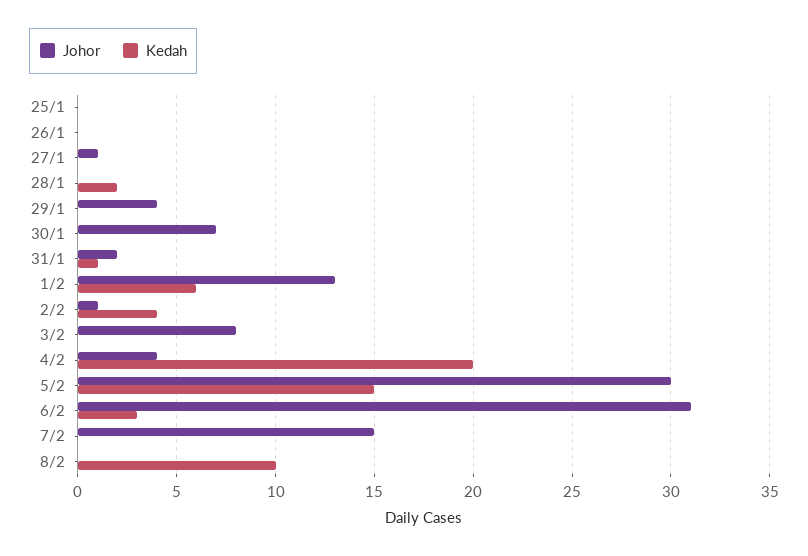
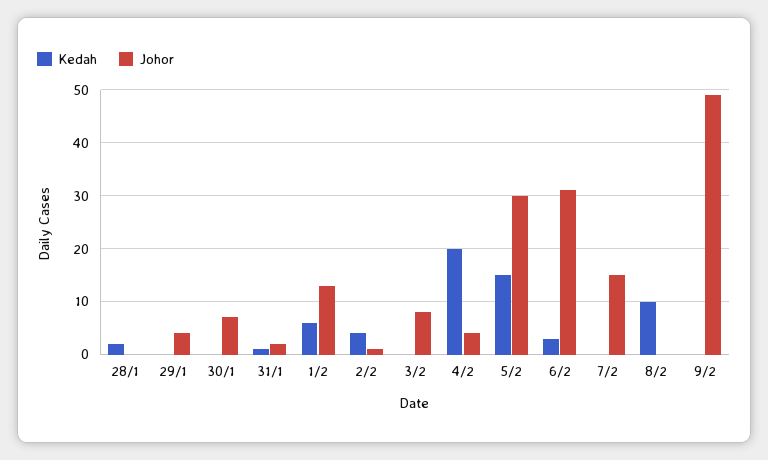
Johor, 25/1: 0 -> none
Kedah, 25/1: 0 -> none
Johor, 26/1: 0 -> none
Kedah, 26/1: 0 -> none
Johor, 27/1: 1 -> none
Kedah, 27/1: 0 -> none
Kedah, 9/2: none -> 0
Johor, 9/2: none -> 50

